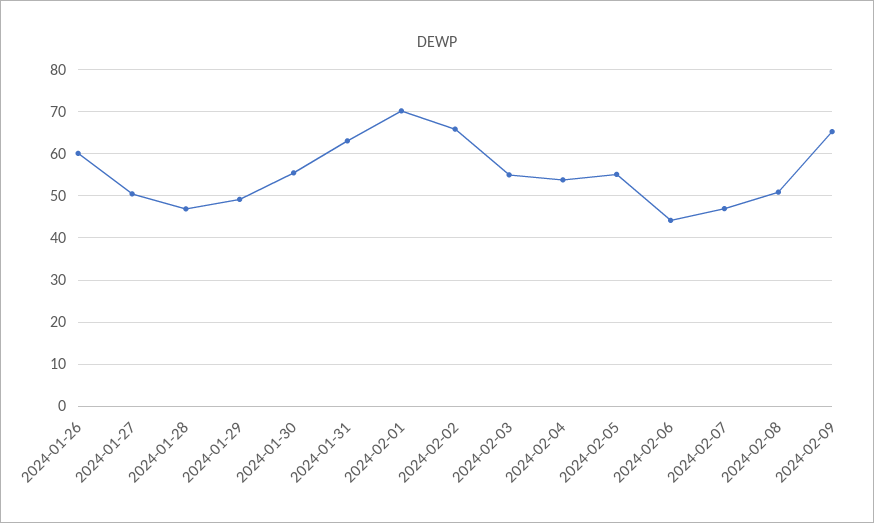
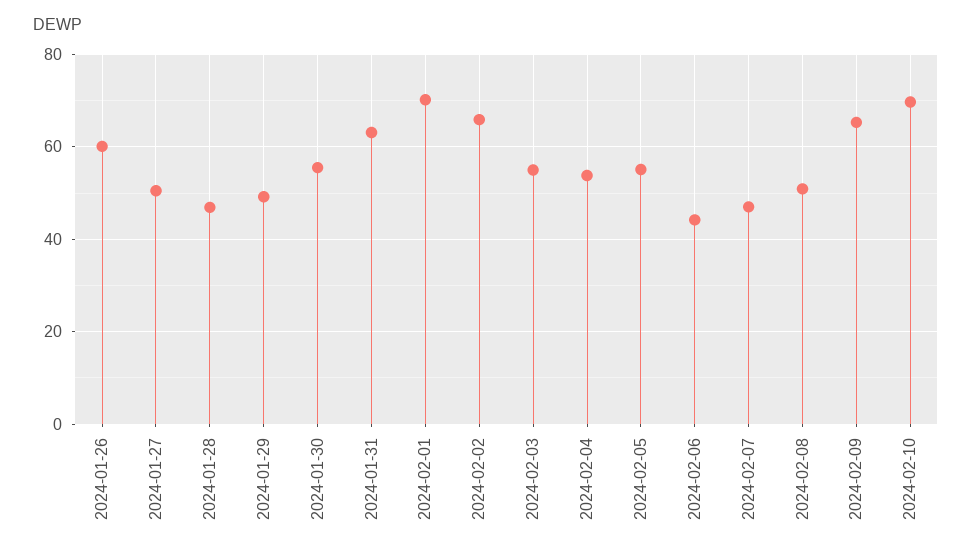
2024-02-10: none -> 70

